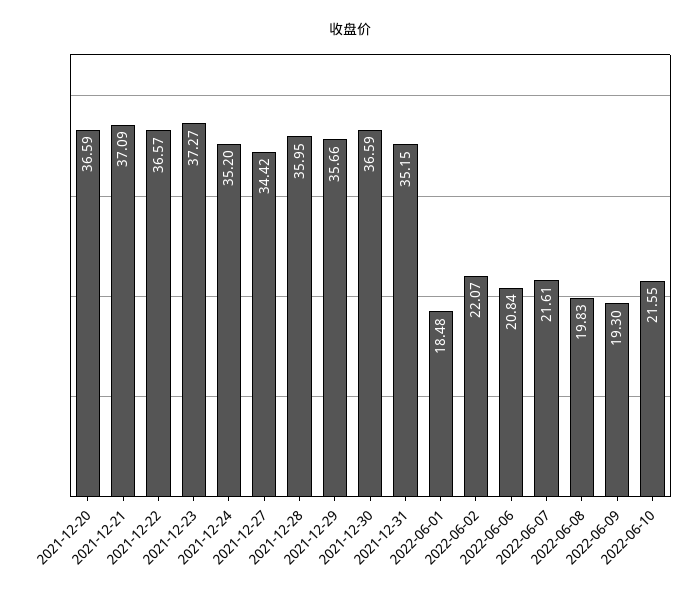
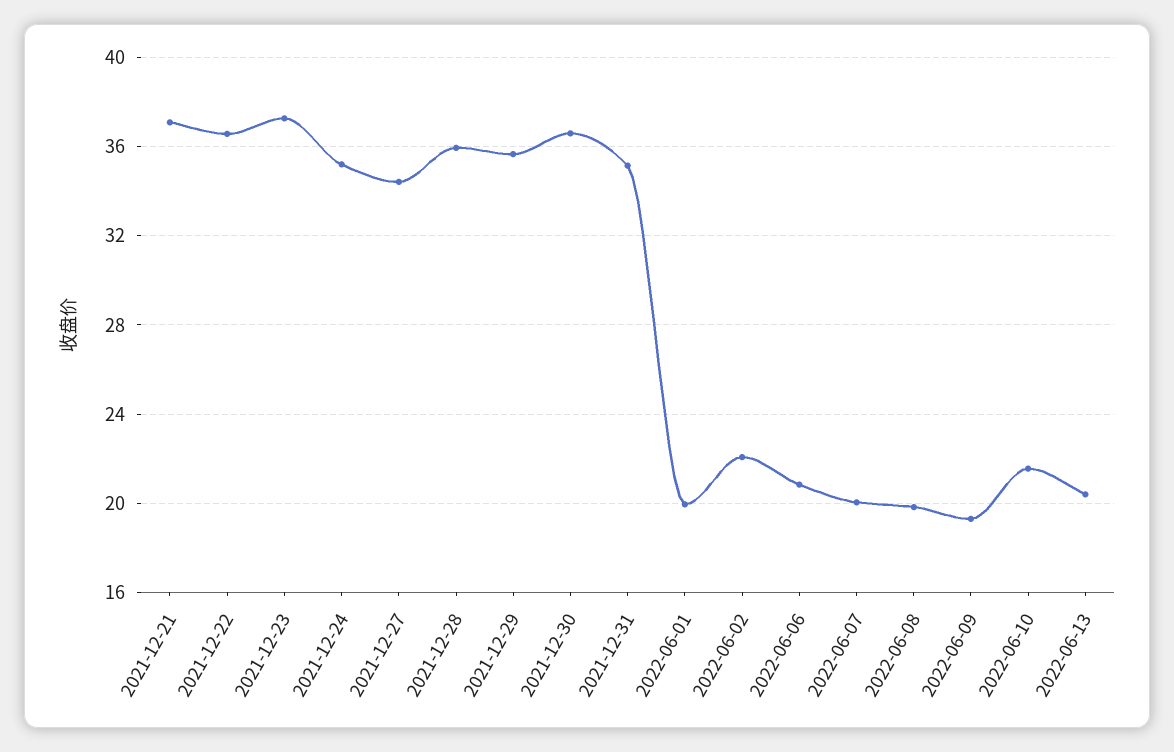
2021-12-20: 36.59 -> none
2022-06-01: 18.48 -> 20
2022-06-07: 21.61 -> 20
2022-06-13: none -> 20.5

